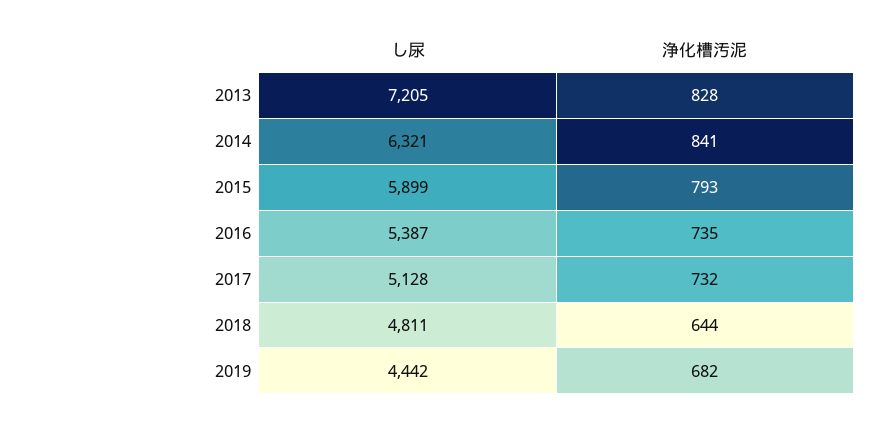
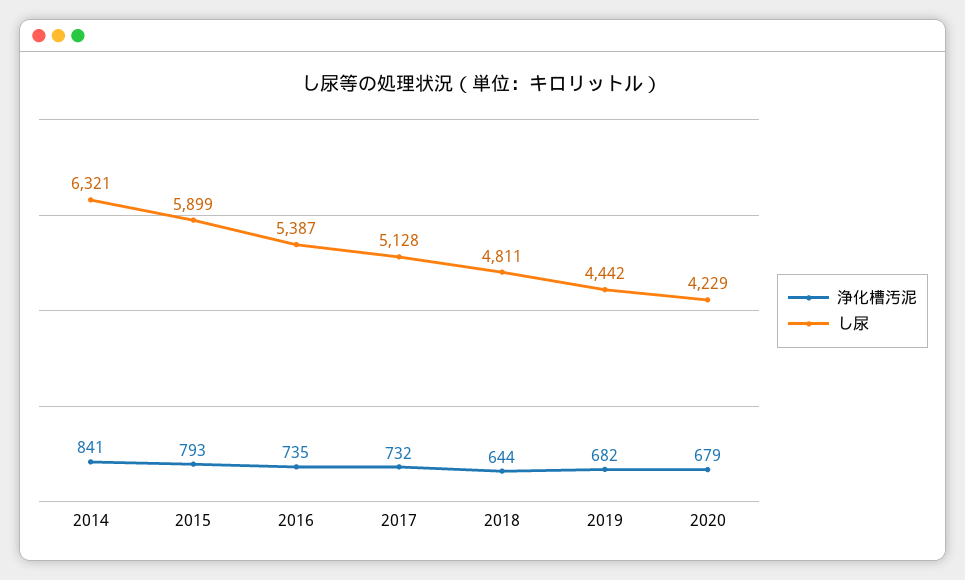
し尿, 2013: 7205 -> none
浄化槽汚泥, 2013: 828 -> none
浄化槽汚泥, 2020: none -> 679
し尿, 2020: none -> 4229

